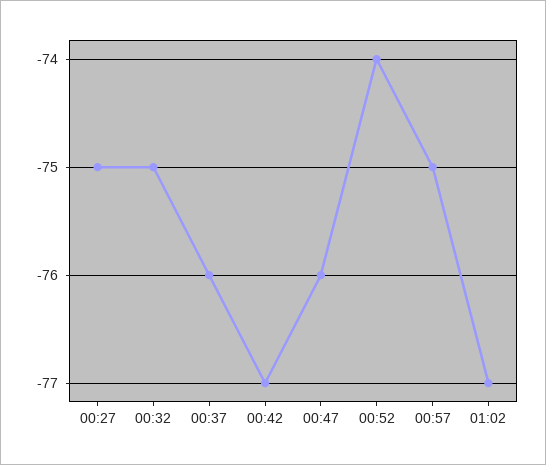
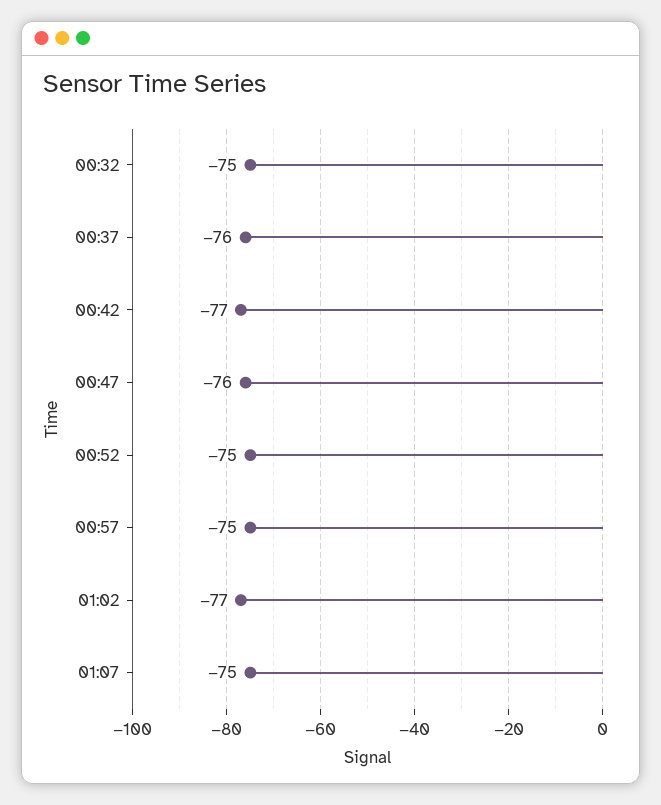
00:27: -75 -> none
00:52: -74 -> -75
01:07: none -> -75

